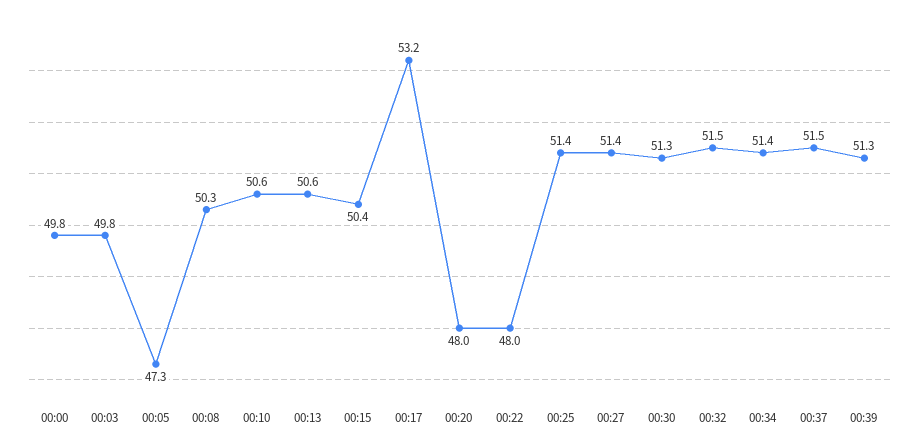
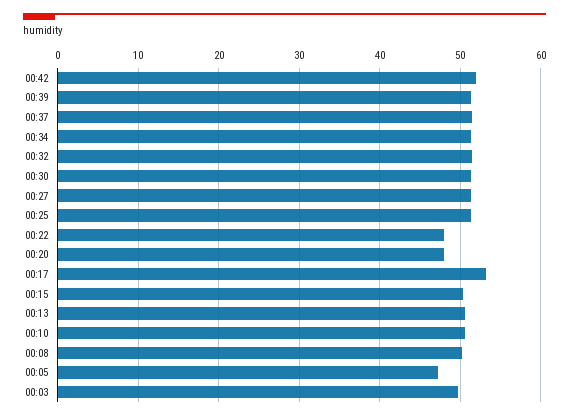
00:00: 49.8 -> none
00:42: none -> 52

